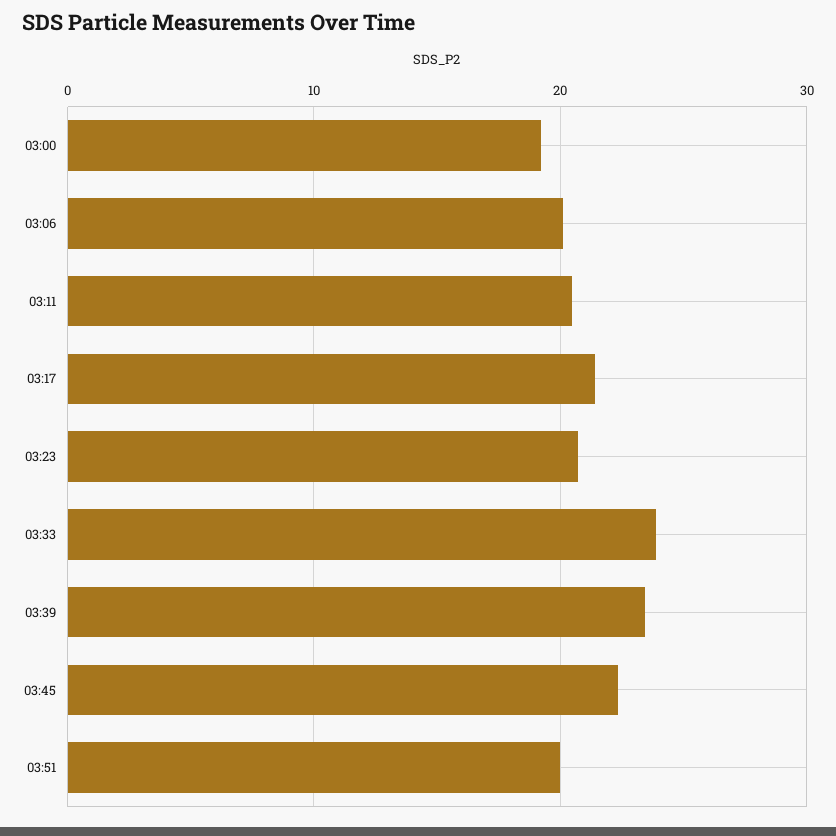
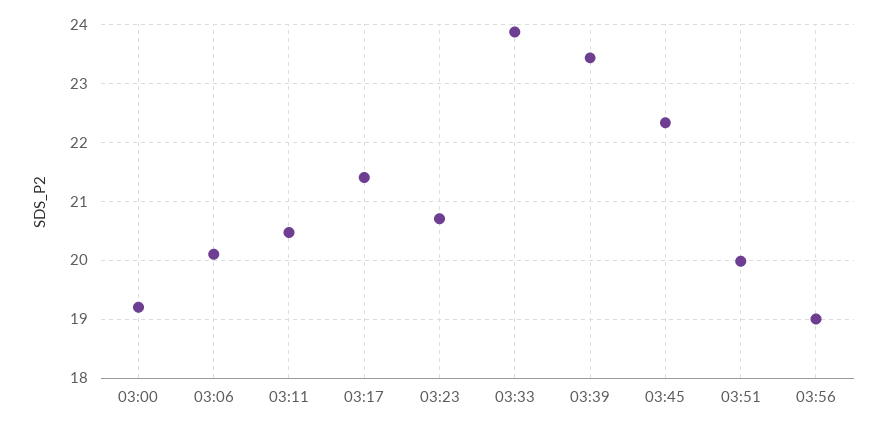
03:56: none -> 19

